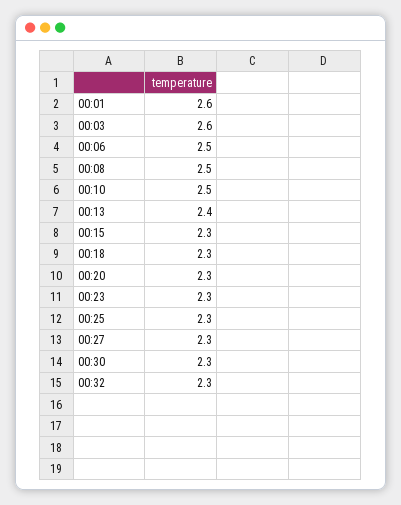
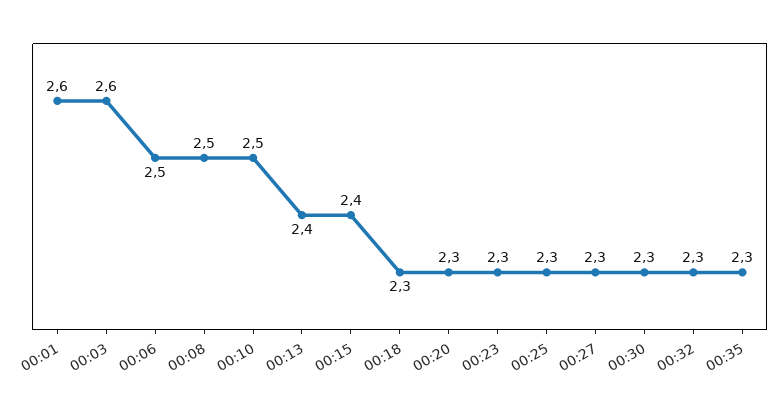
00:15: 2.3 -> 2.4
00:35: none -> 2.3

